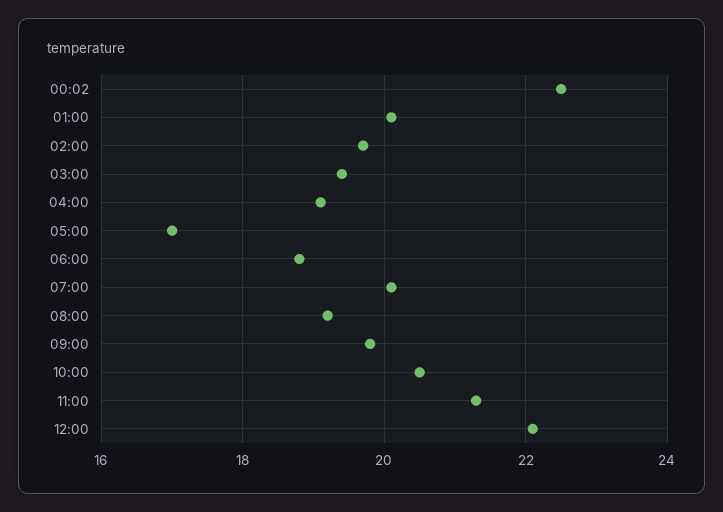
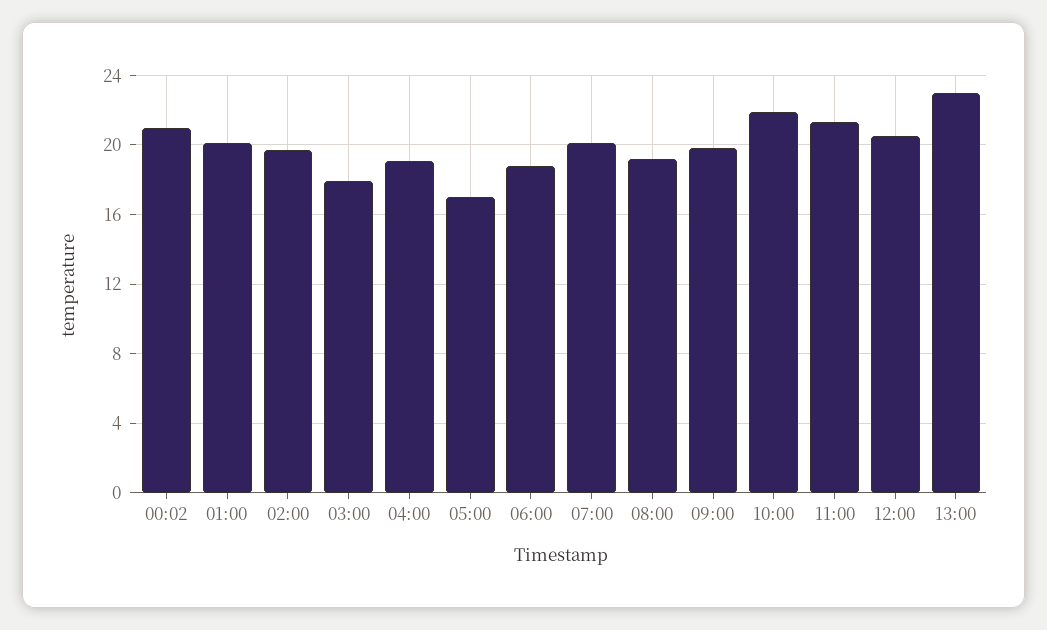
00:02: 22.5 -> 21
03:00: 19.5 -> 18
10:00: 20.5 -> 22
12:00: 22 -> 20.5
13:00: none -> 23

